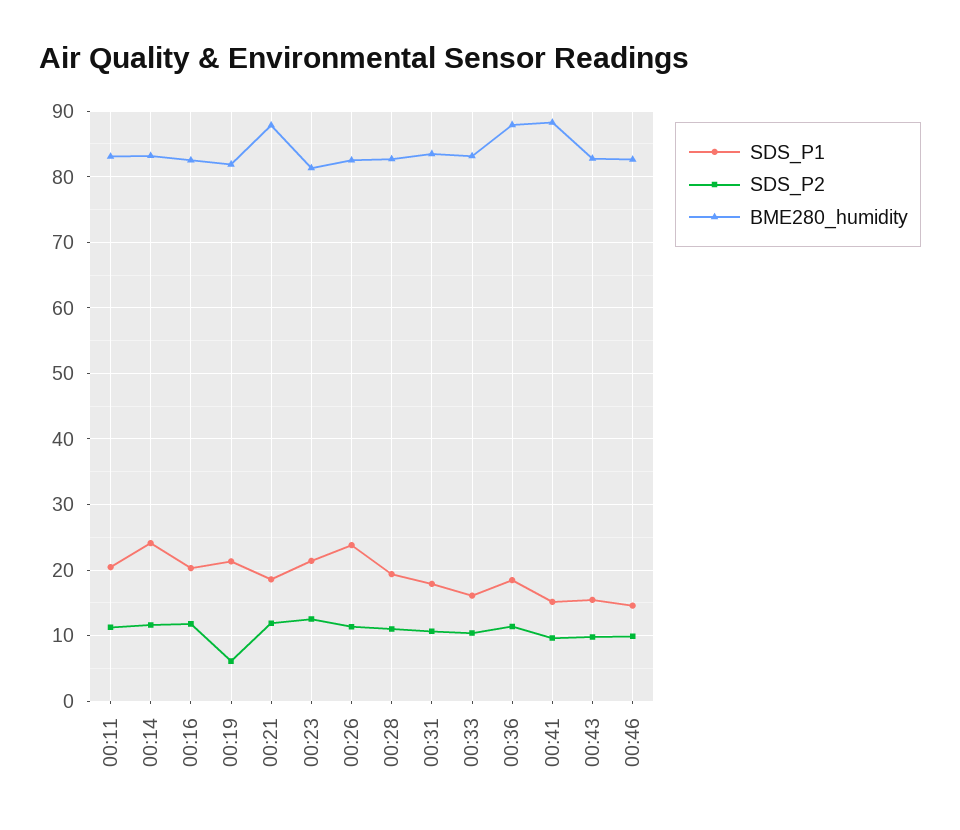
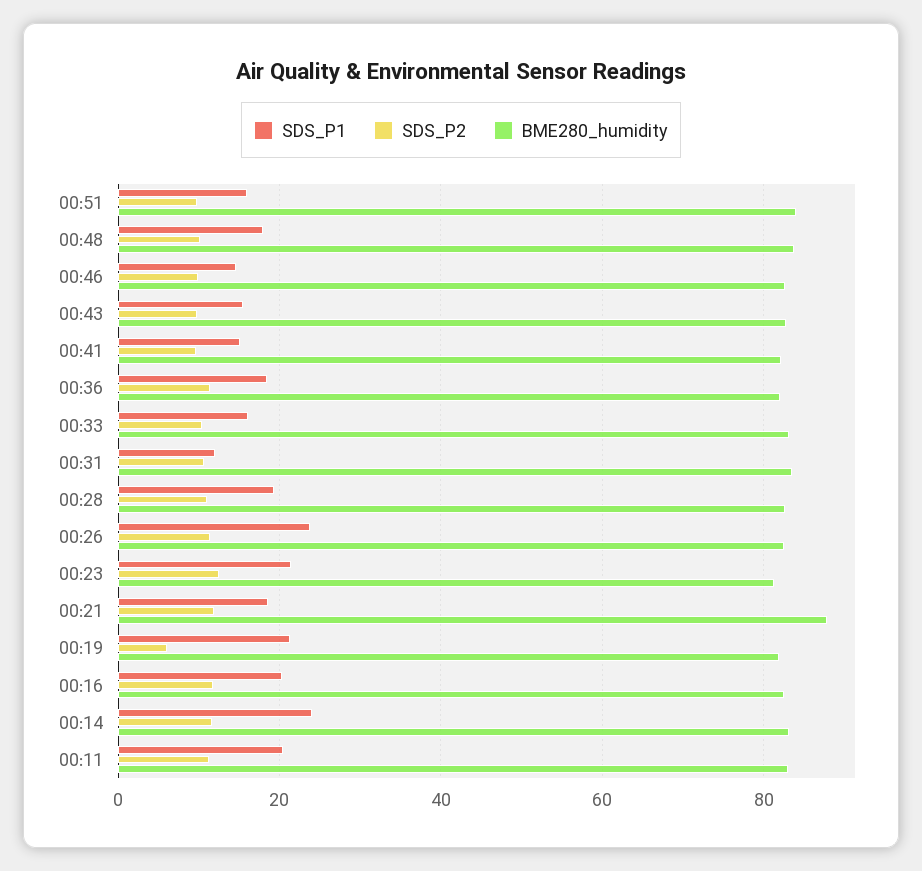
SDS_P1, 00:31: 18 -> 12
BME280_humidity, 00:36: 88 -> 82
BME280_humidity, 00:41: 88 -> 82
SDS_P1, 00:51: none -> 16
SDS_P2, 00:51: none -> 10
BME280_humidity, 00:51: none -> 84
SDS_P1, 00:48: none -> 18
SDS_P2, 00:48: none -> 10
BME280_humidity, 00:48: none -> 84

